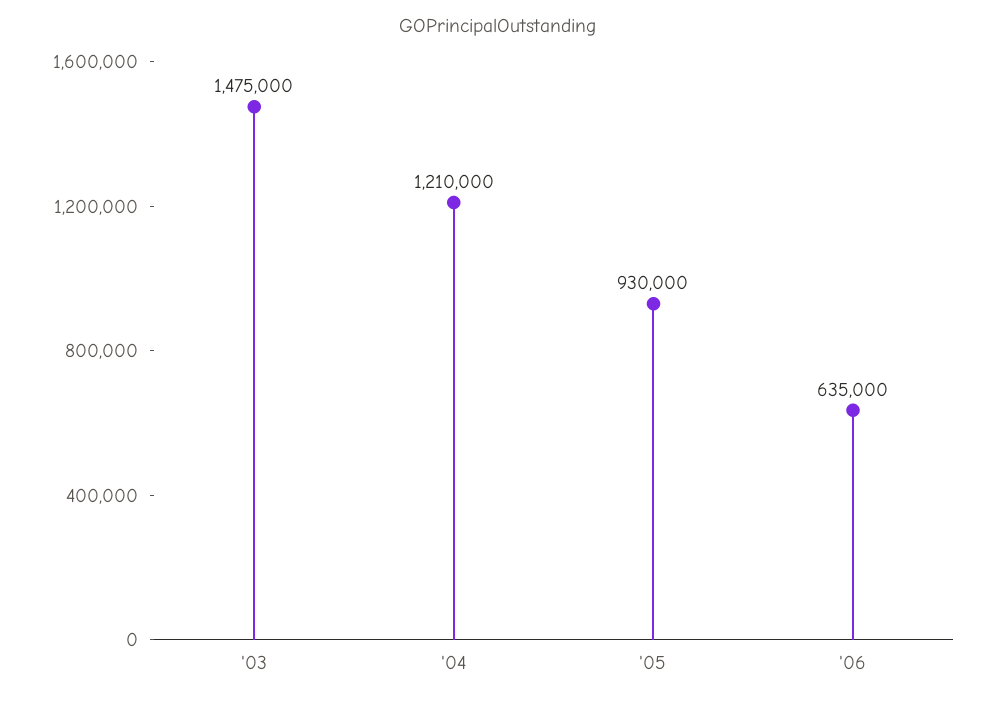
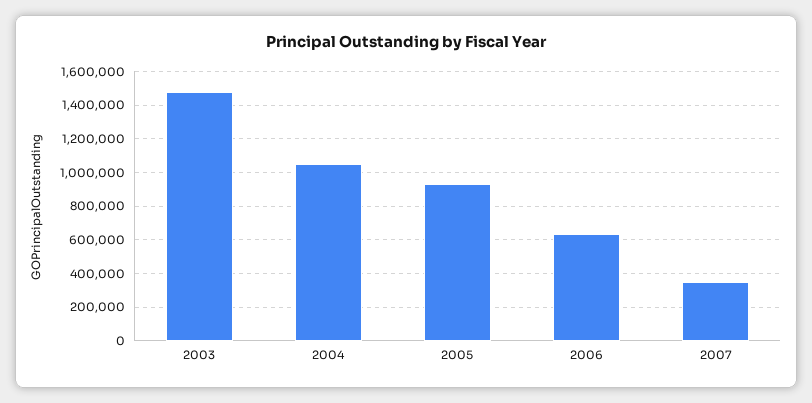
'04: 1210000 -> 1050000
2007: none -> 350000

